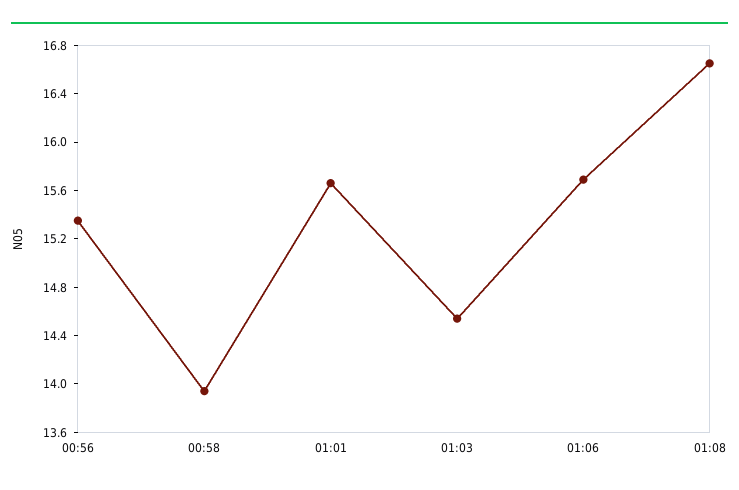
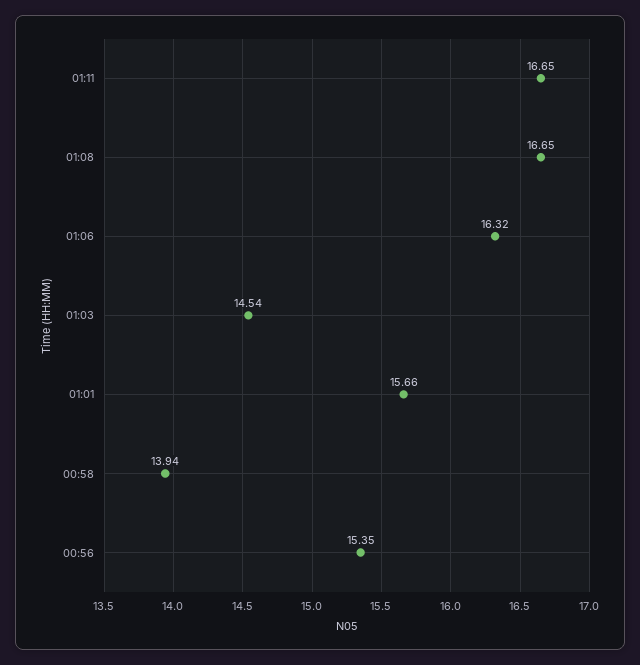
01:06: 15.7 -> 16.32
01:11: none -> 16.65

